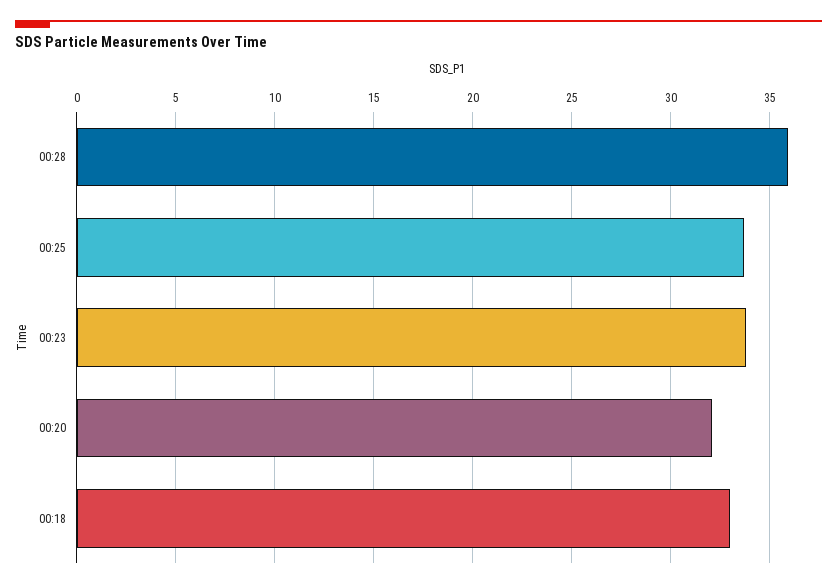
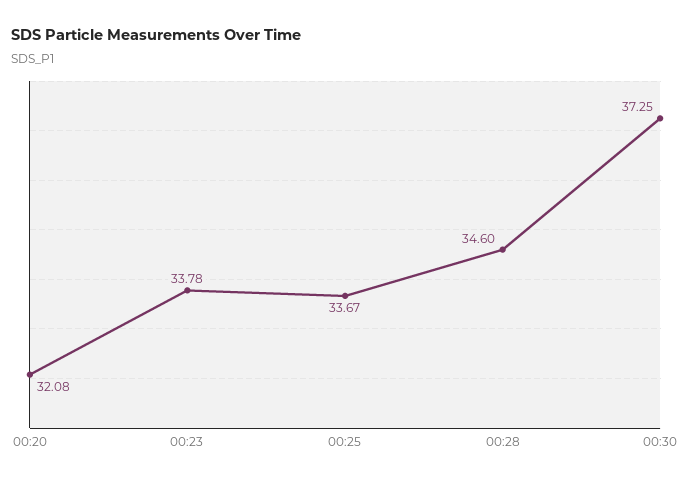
00:28: 36 -> 34.6
00:18: 33 -> none
00:30: none -> 37.25

